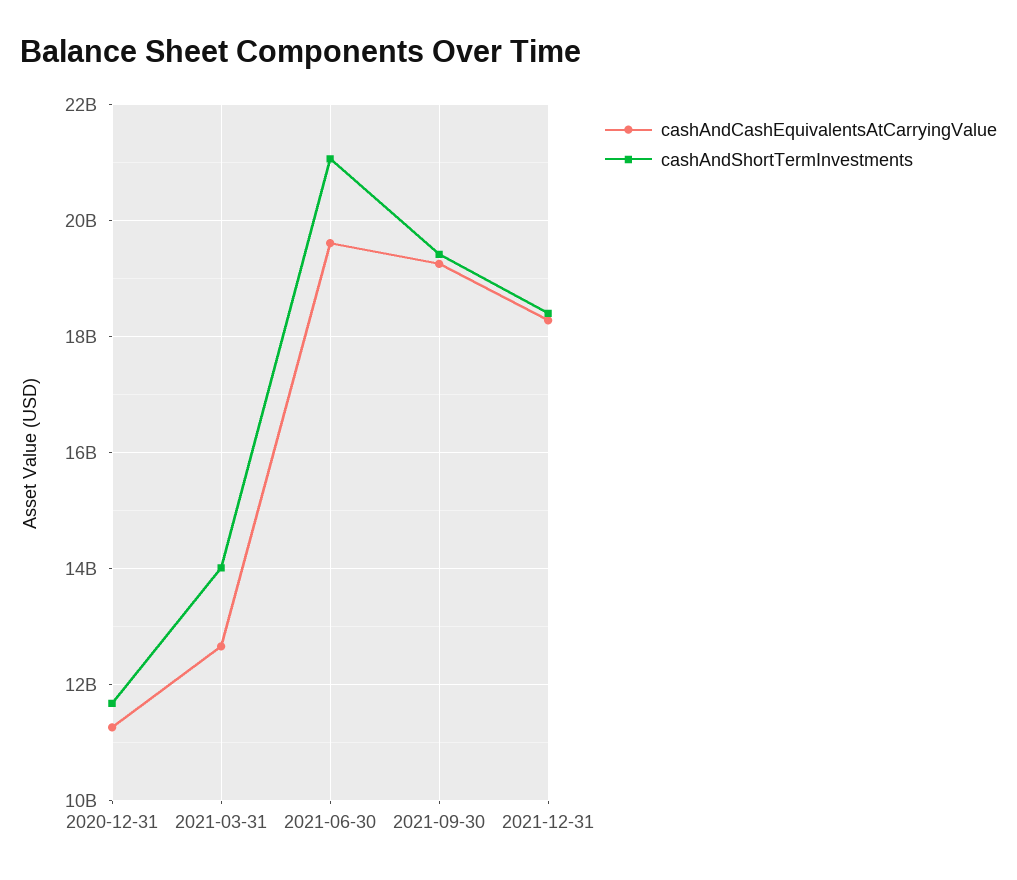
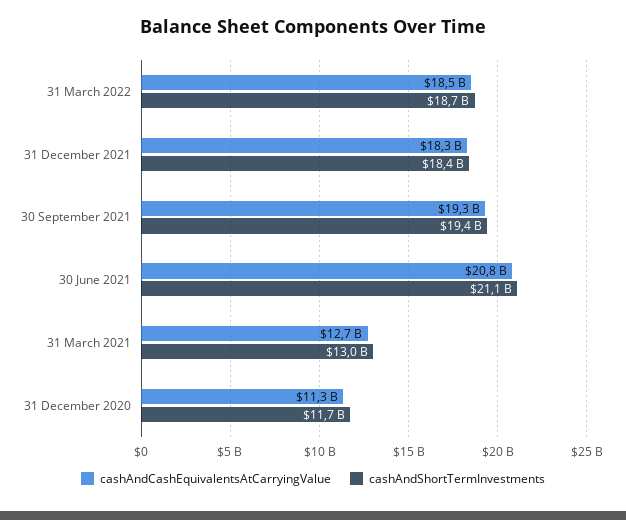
cashAndShortTermInvestments, 2021-03-31: 14000000000 -> 13000000000
cashAndCashEquivalentsAtCarryingValue, 2021-06-30: 19600000000 -> 20800000000
cashAndCashEquivalentsAtCarryingValue, 31 March 2022: none -> 18500000000
cashAndShortTermInvestments, 31 March 2022: none -> 18700000000

